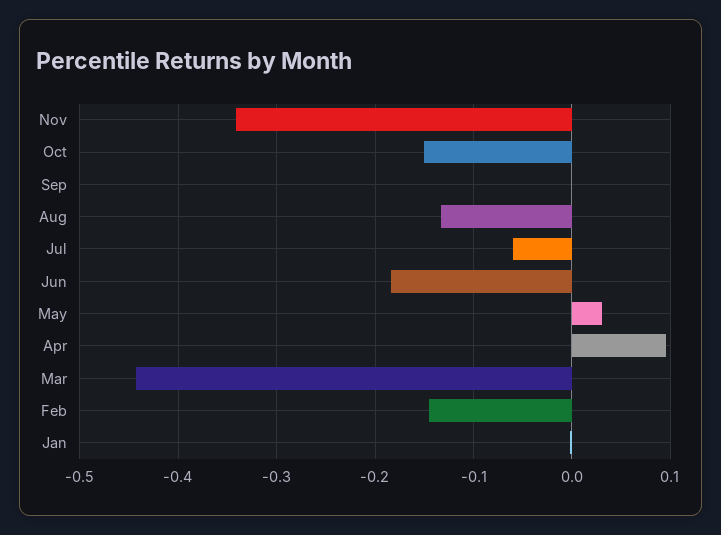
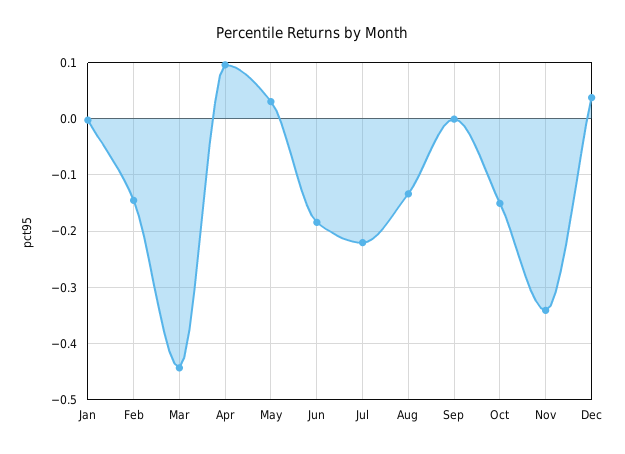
Jul: -0.06 -> -0.22
Dec: none -> 0.04

